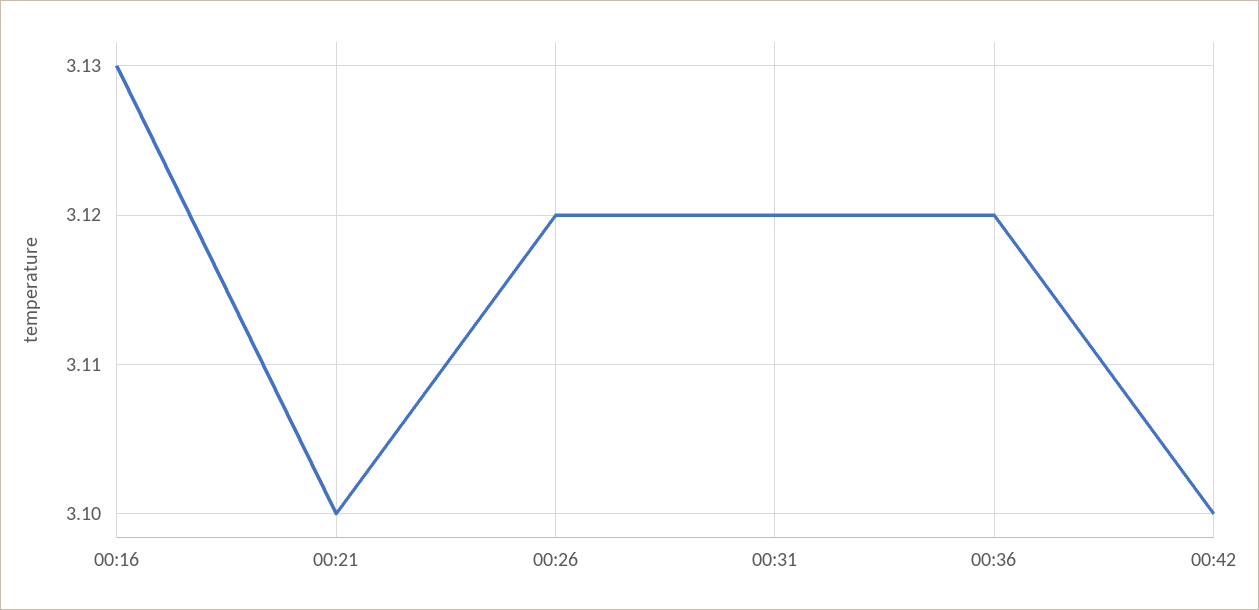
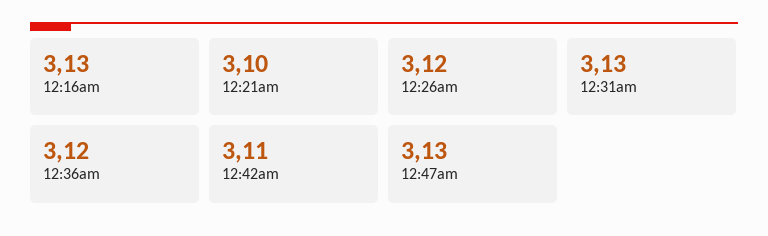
00:31: 3.12 -> 3.13
00:42: 3.1 -> 3.11
12:47am: none -> 3.13

